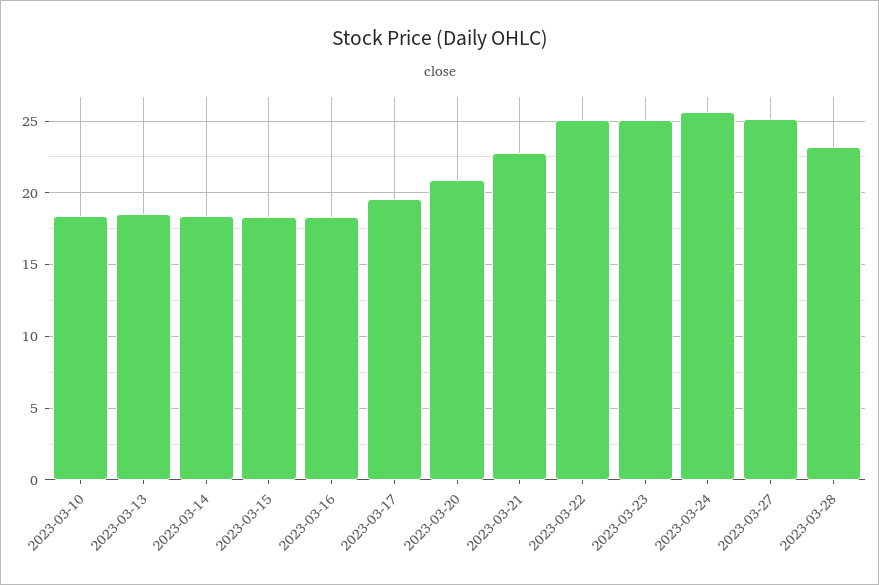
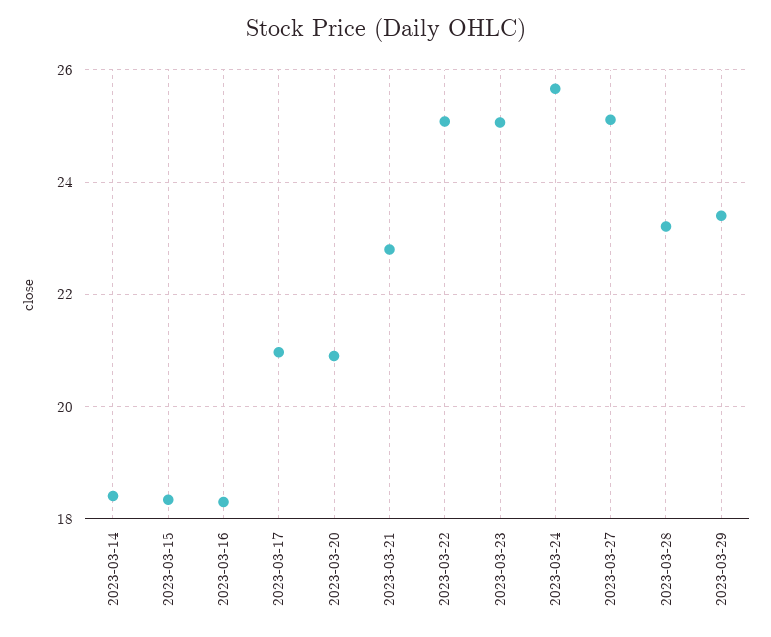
2023-03-10: 18.5 -> none
2023-03-13: 18.5 -> none
2023-03-17: 19.5 -> 21
2023-03-29: none -> 23.4

